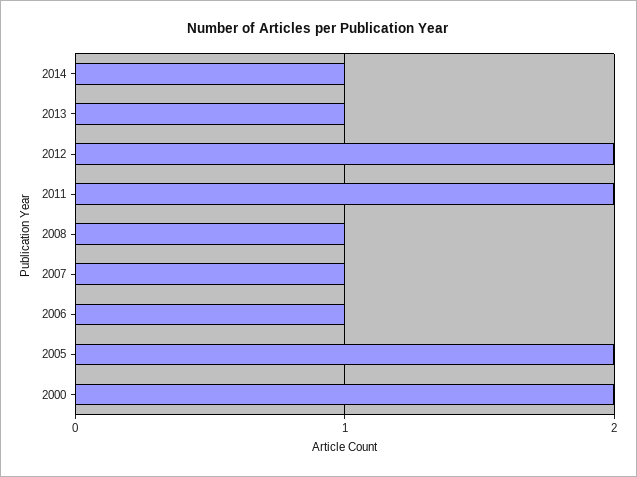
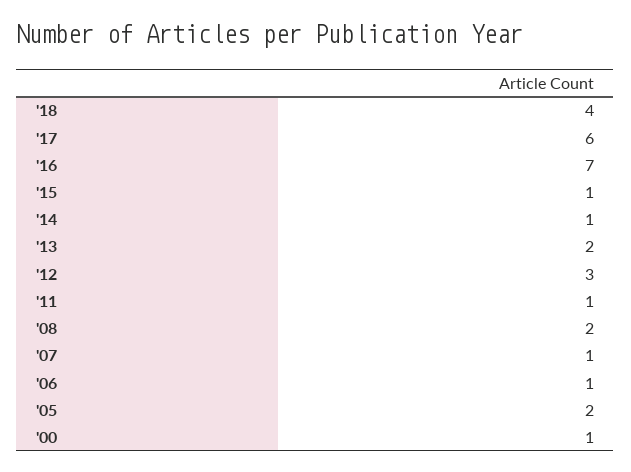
2013: 1 -> 2
2012: 2 -> 3
2011: 2 -> 1
2008: 1 -> 2
2000: 2 -> 1
'18: none -> 4
'17: none -> 6
'16: none -> 7
'15: none -> 1

